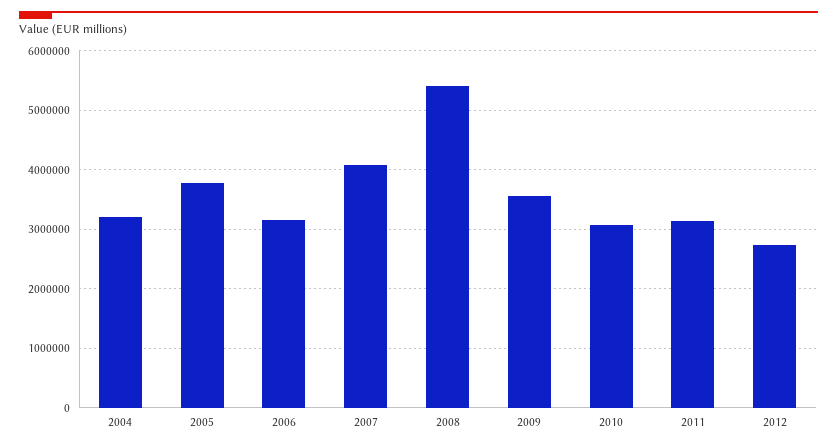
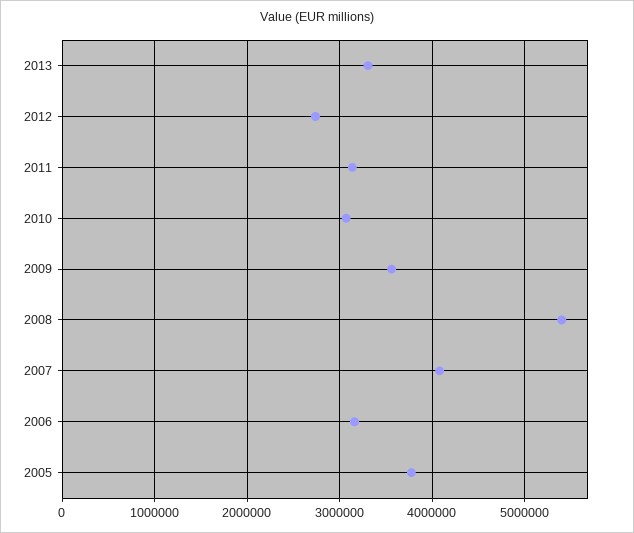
2004: 3200000 -> none
2013: none -> 3300000

